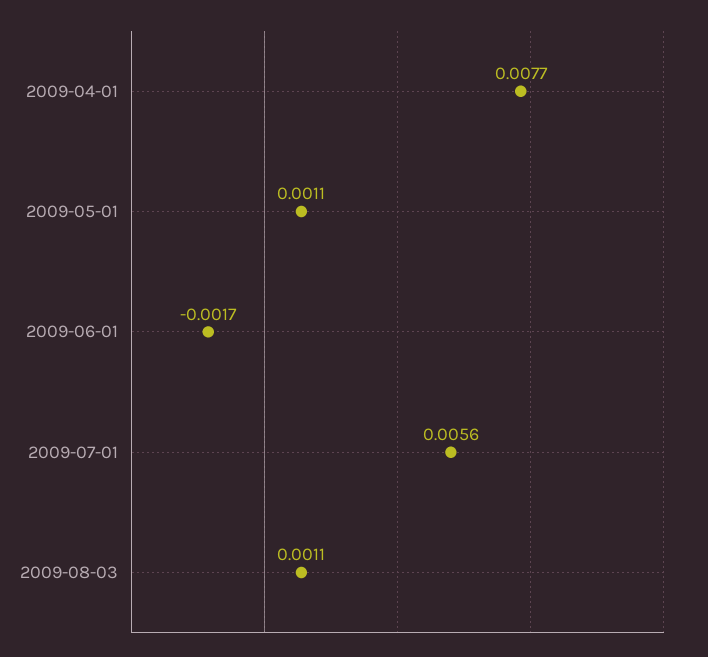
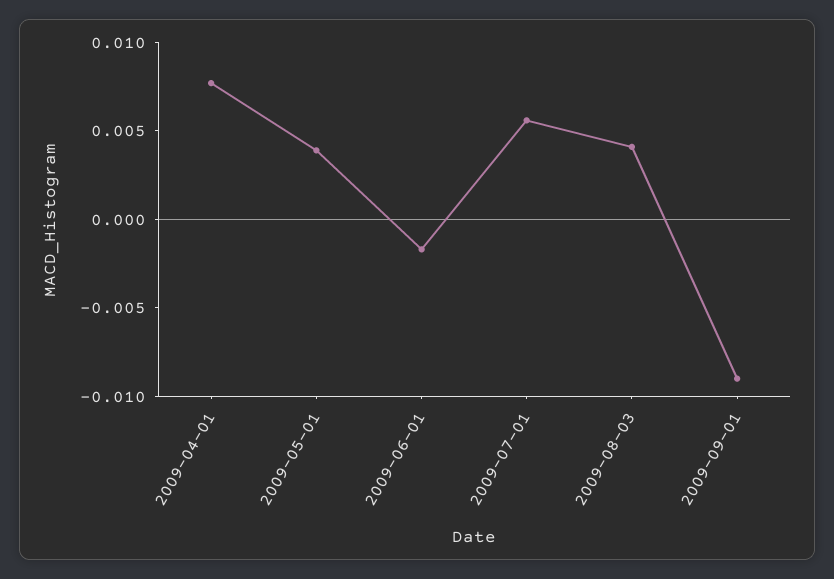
2009-05-01: 0.0011 -> 0.004
2009-08-03: 0.0011 -> 0.004
2009-09-01: none -> -0.009

